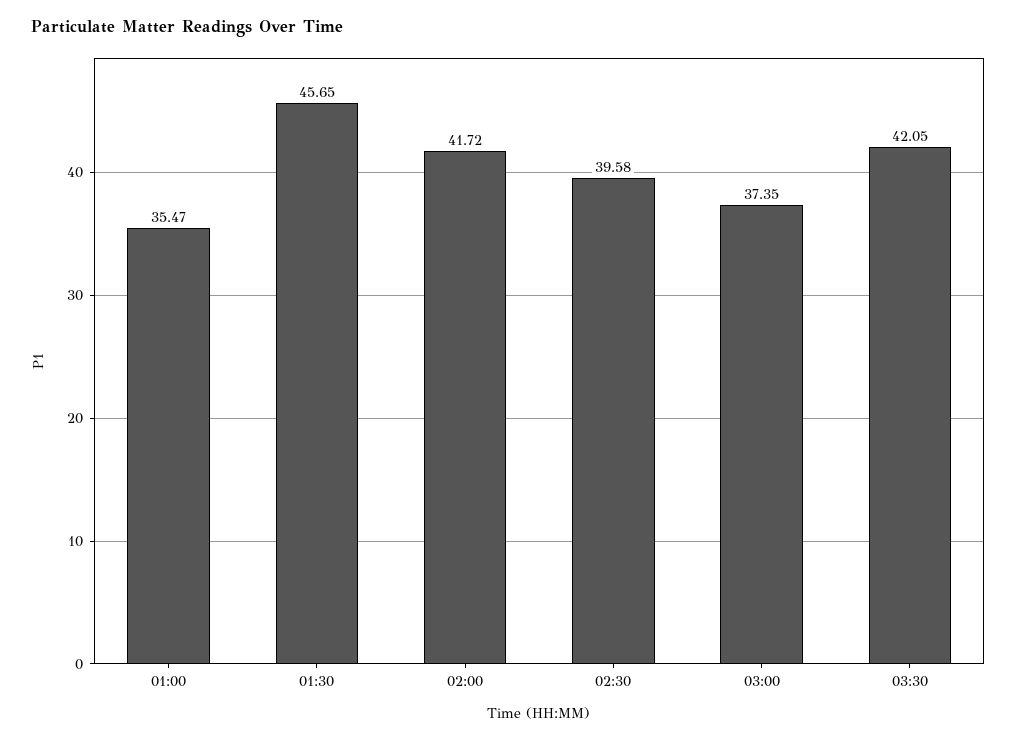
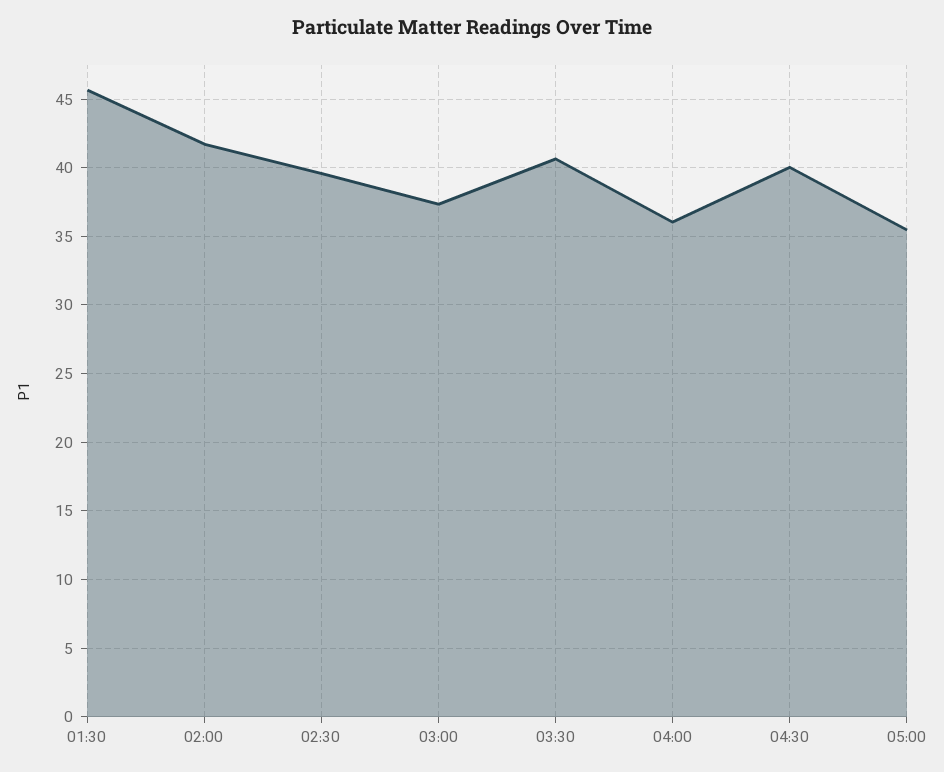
01:00: 35.47 -> none
03:30: 42.05 -> 40.5
04:00: none -> 36
04:30: none -> 40
05:00: none -> 35.5

